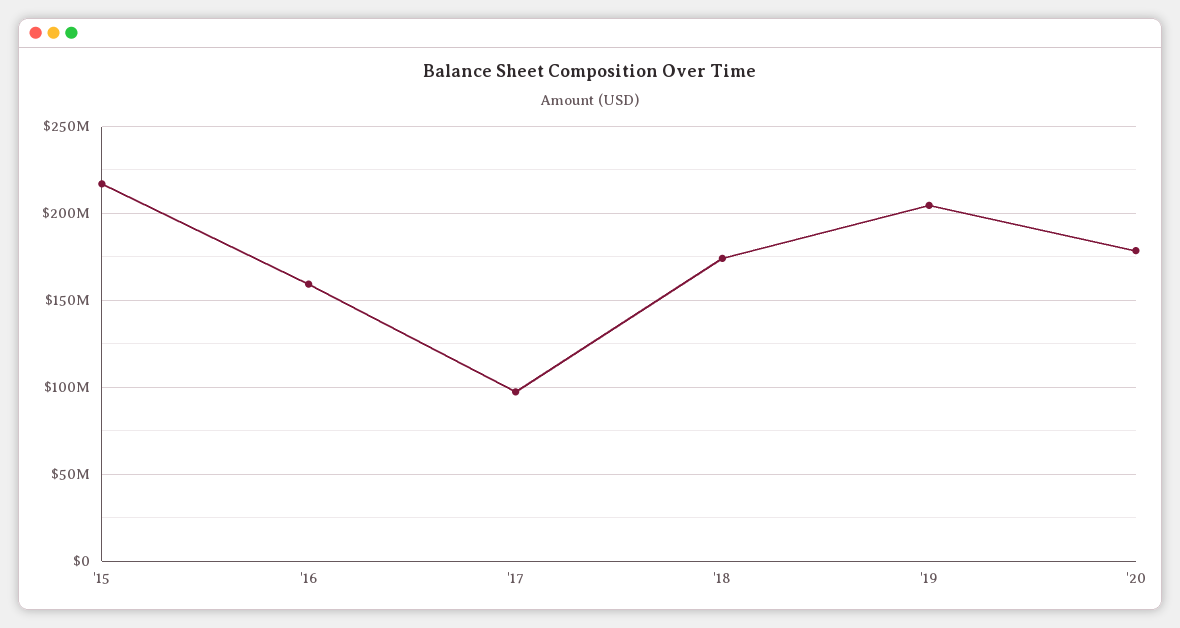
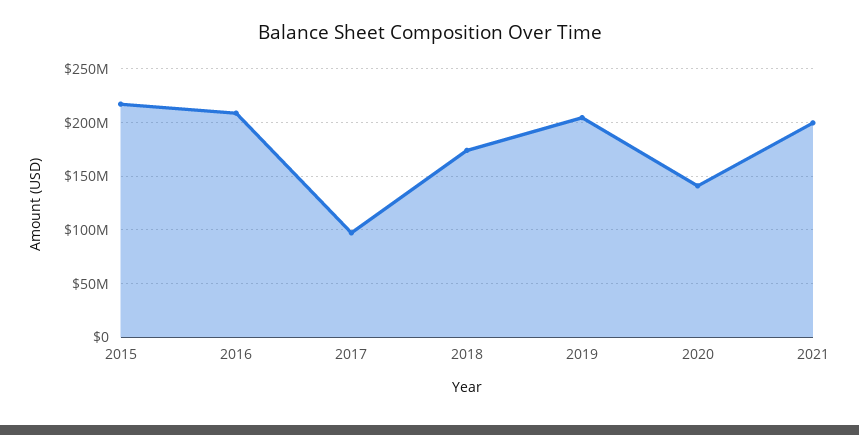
'16: 160000000 -> 210000000
'20: 180000000 -> 140000000
2021: none -> 200000000

